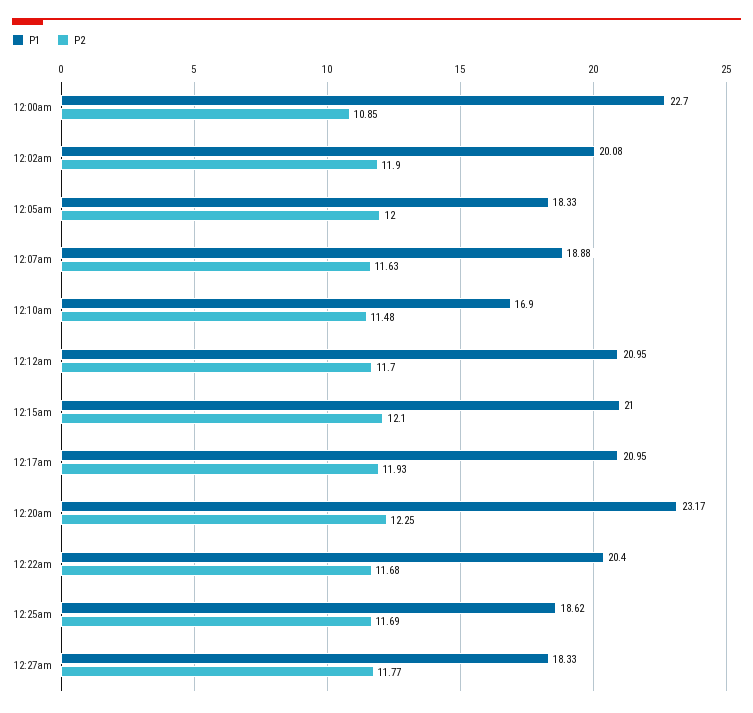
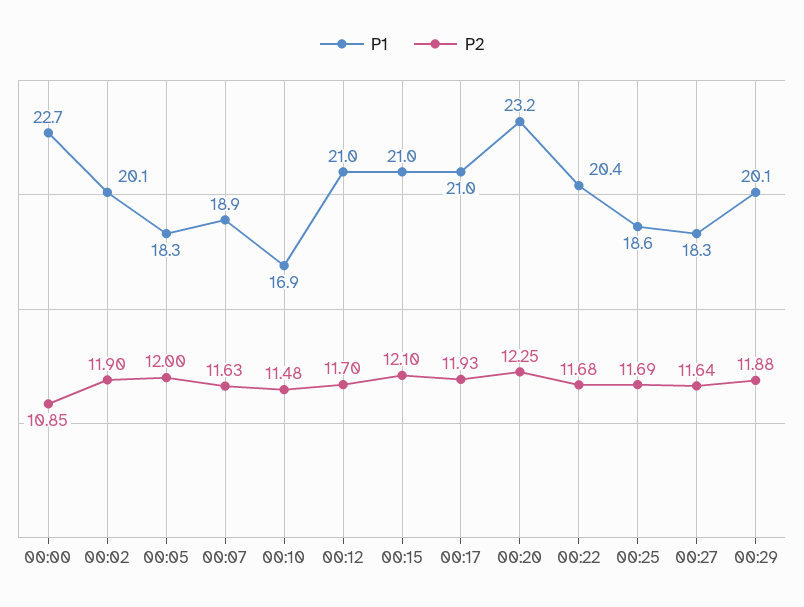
P2, 12:27am: 11.77 -> 11.64
P1, 00:29: none -> 20.1
P2, 00:29: none -> 11.88

